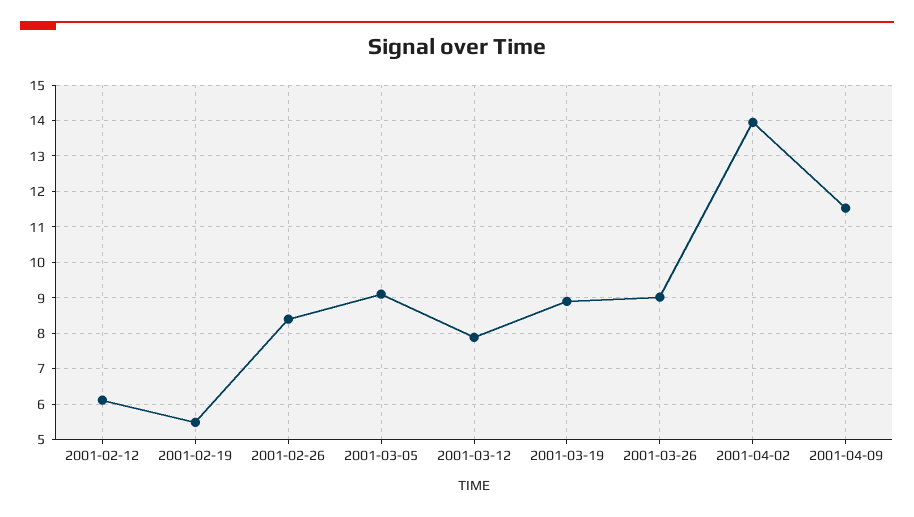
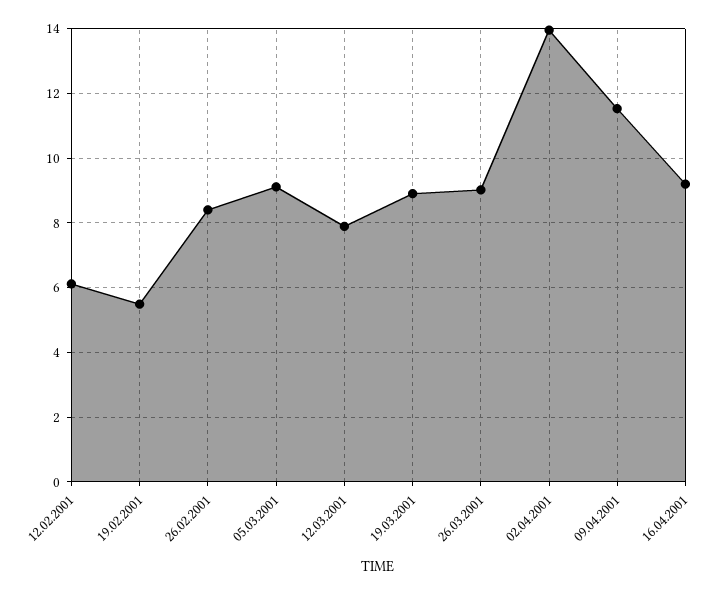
16.04.2001: none -> 9.2

